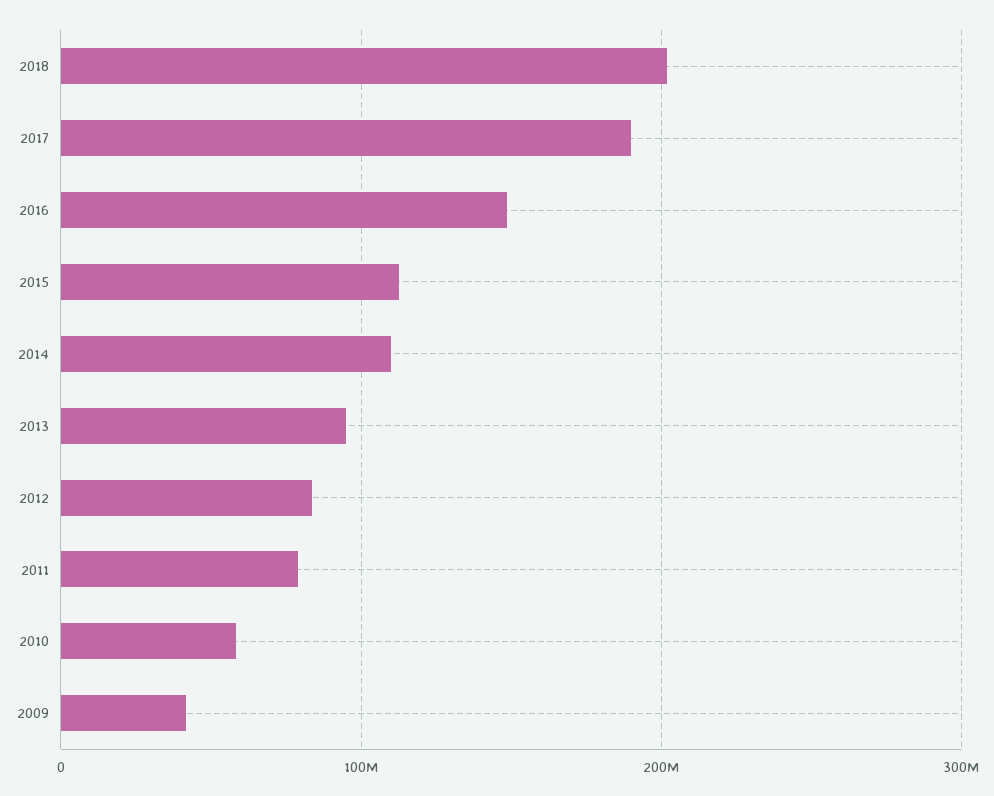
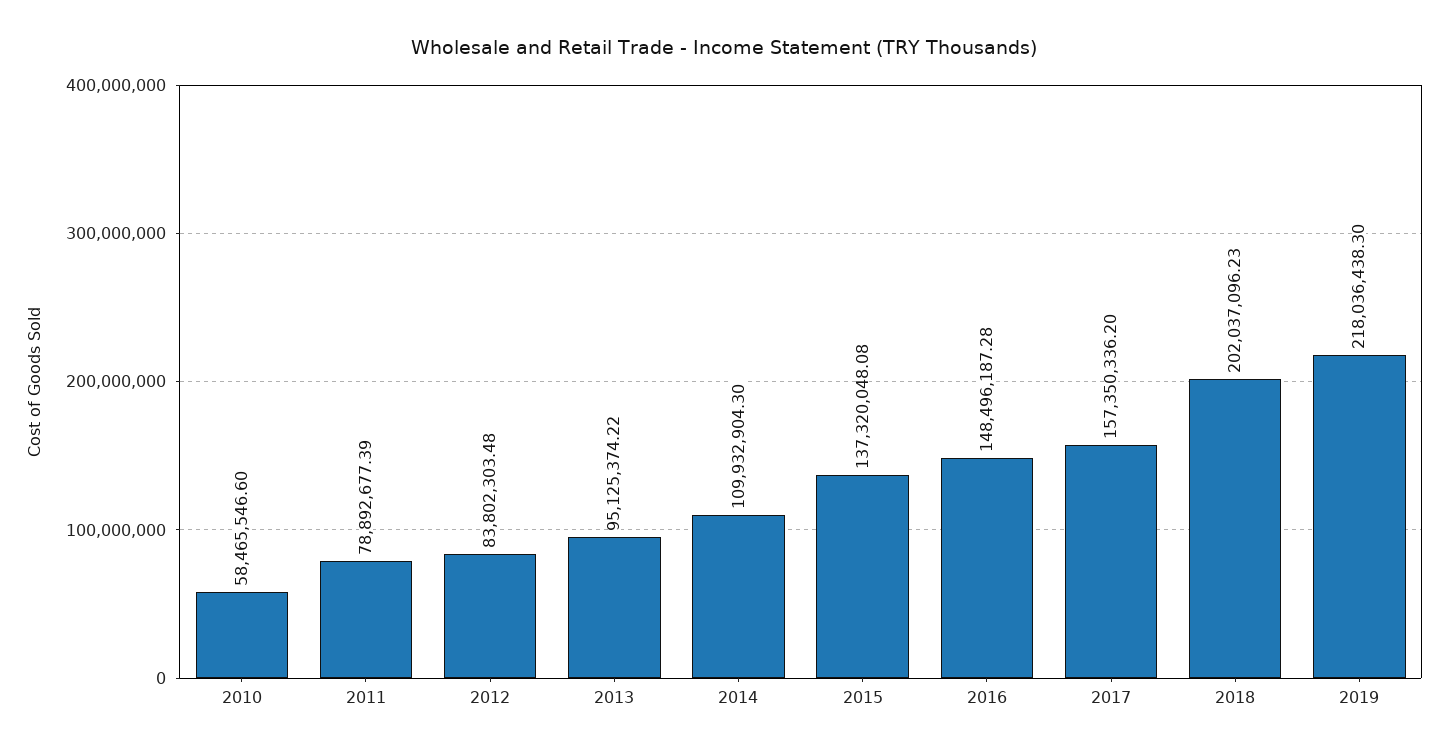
2017: 190000000 -> 157350336.2
2015: 110000000 -> 137320048.08
2009: 40000000 -> none
2019: none -> 218036438.3

